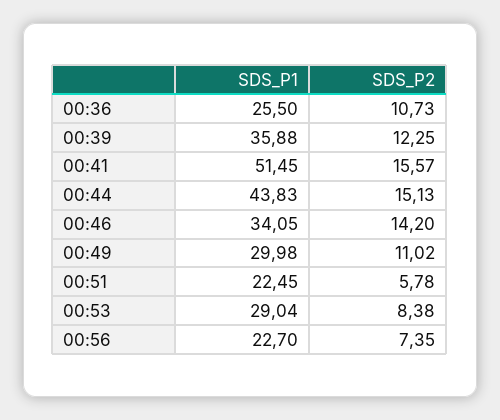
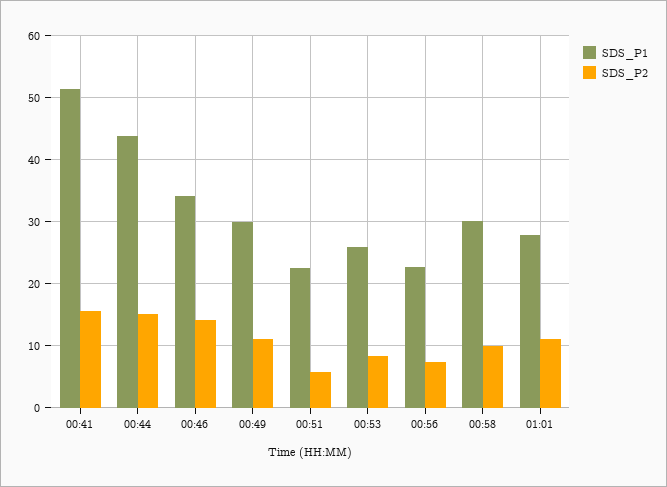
SDS_P1, 00:36: 25.5 -> none
SDS_P2, 00:36: 10.73 -> none
SDS_P1, 00:39: 35.88 -> none
SDS_P2, 00:39: 12.25 -> none
SDS_P1, 00:53: 29.04 -> 26
SDS_P1, 00:58: none -> 30
SDS_P2, 00:58: none -> 10
SDS_P1, 01:01: none -> 28
SDS_P2, 01:01: none -> 11

